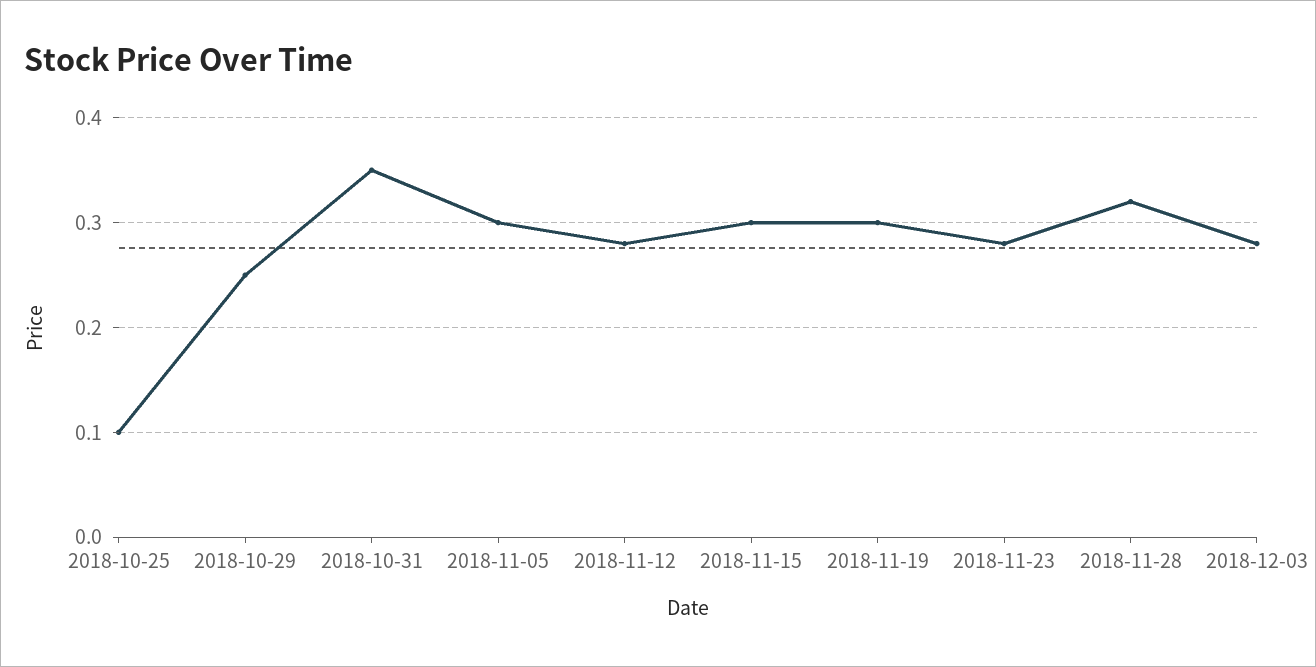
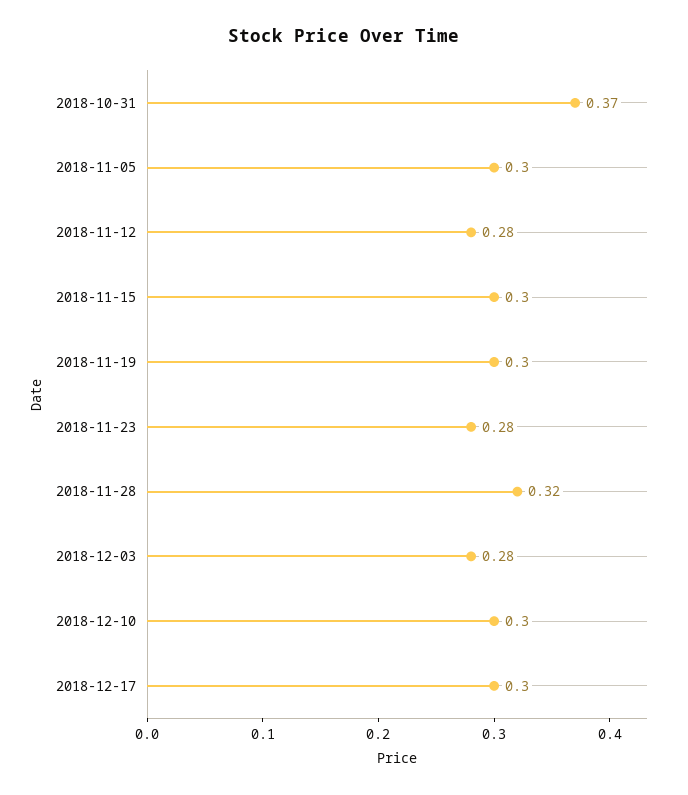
2018-10-25: 0.1 -> none
2018-10-29: 0.25 -> none
2018-10-31: 0.35 -> 0.37
2018-12-10: none -> 0.3
2018-12-17: none -> 0.3

